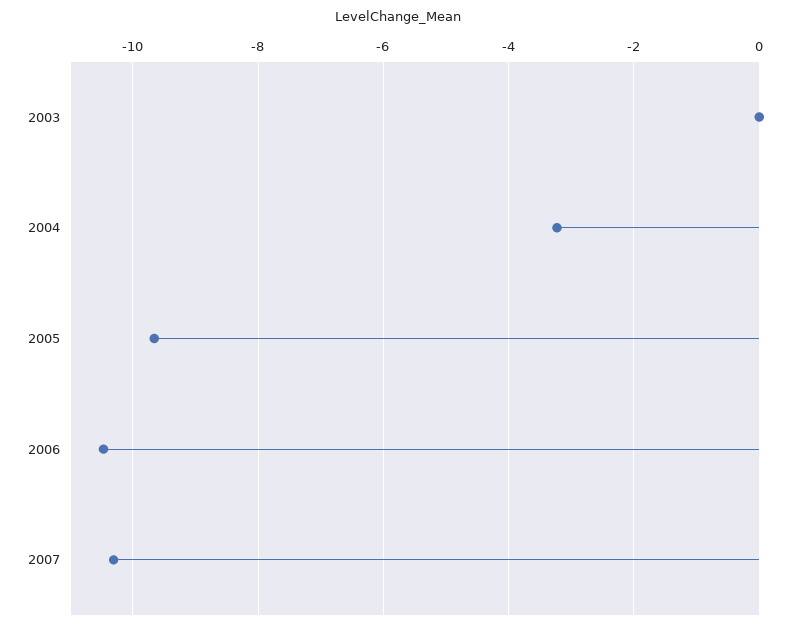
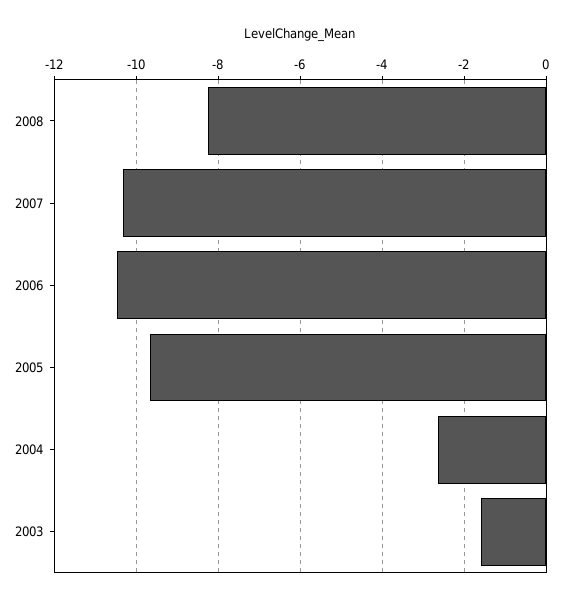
2003: 0 -> -1.6
2004: -3.2 -> -2.6
2008: none -> -8.2

